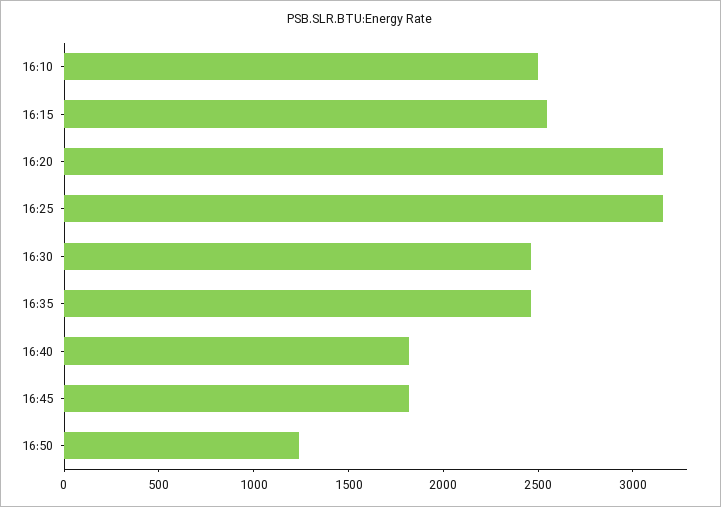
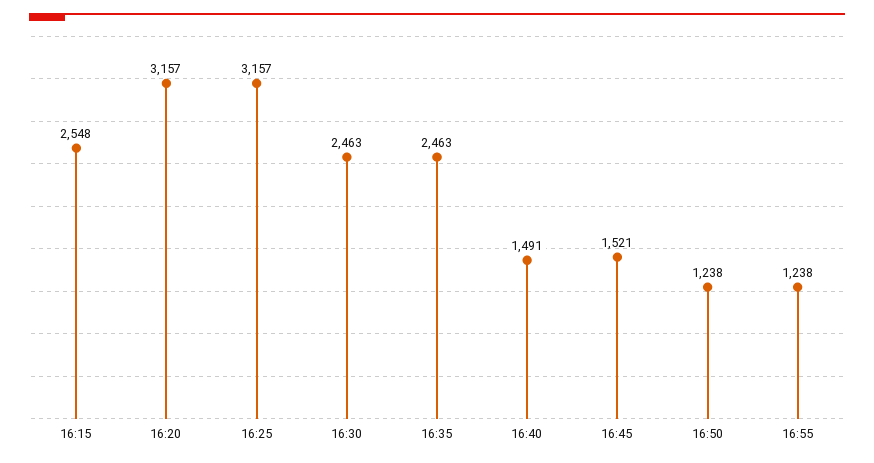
16:10: 2500 -> none
16:40: 1800 -> 1491
16:45: 1800 -> 1521
16:55: none -> 1238

